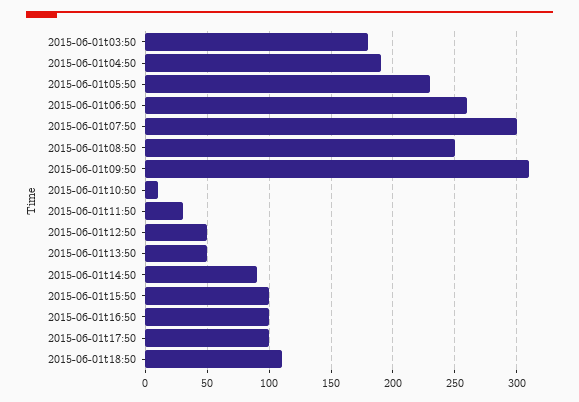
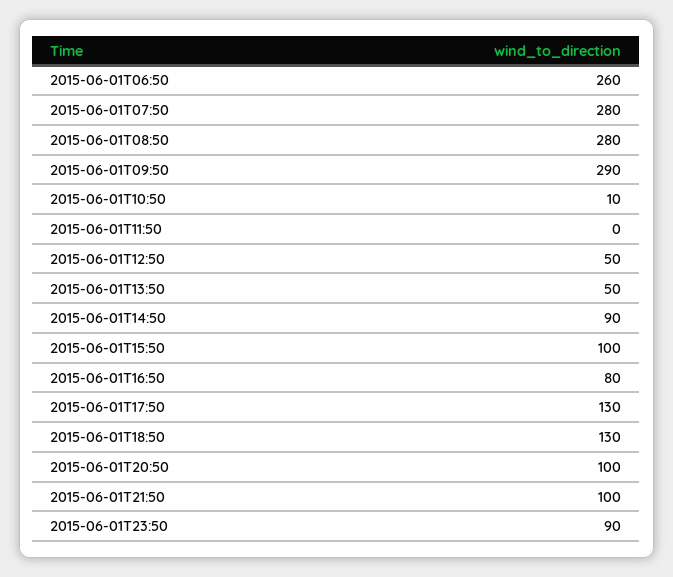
2015-06-01t03:50: 180 -> none
2015-06-01t04:50: 190 -> none
2015-06-01t05:50: 230 -> none
2015-06-01t07:50: 300 -> 280
2015-06-01t08:50: 250 -> 280
2015-06-01t09:50: 310 -> 290
2015-06-01t11:50: 30 -> 0
2015-06-01t16:50: 100 -> 80
2015-06-01t17:50: 100 -> 130
2015-06-01t18:50: 110 -> 130
2015-06-01T20:50: none -> 100
2015-06-01T21:50: none -> 100
2015-06-01T23:50: none -> 90

